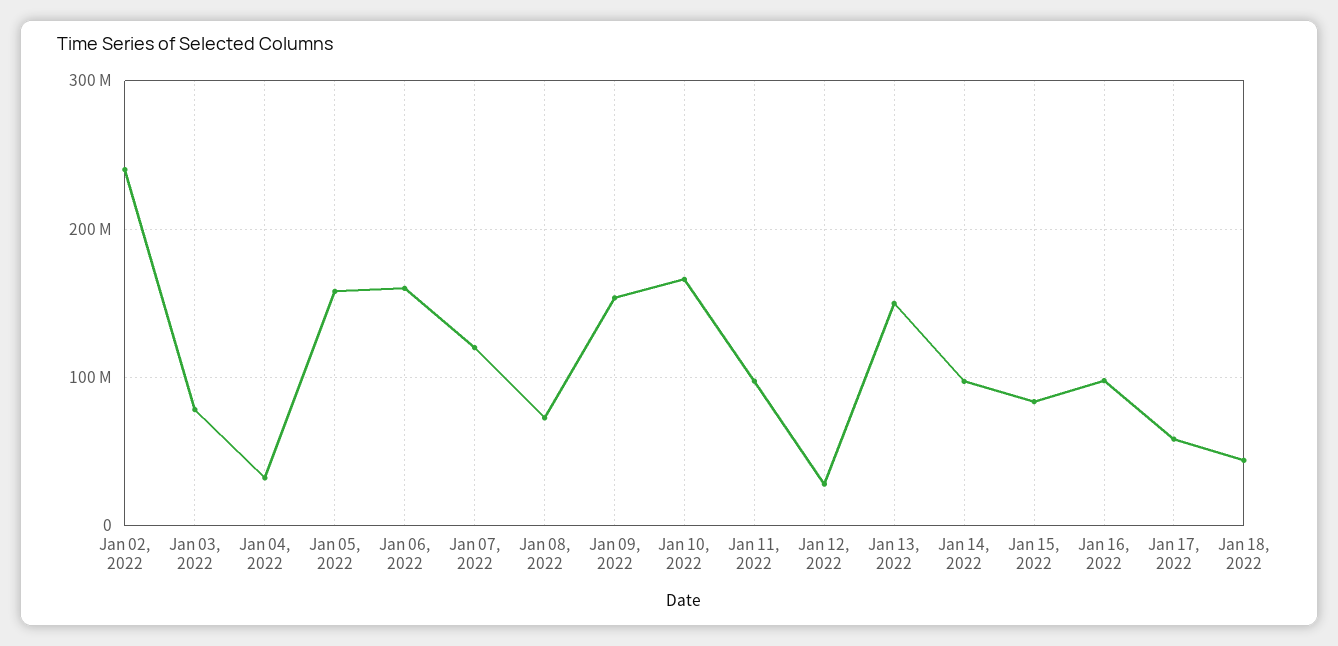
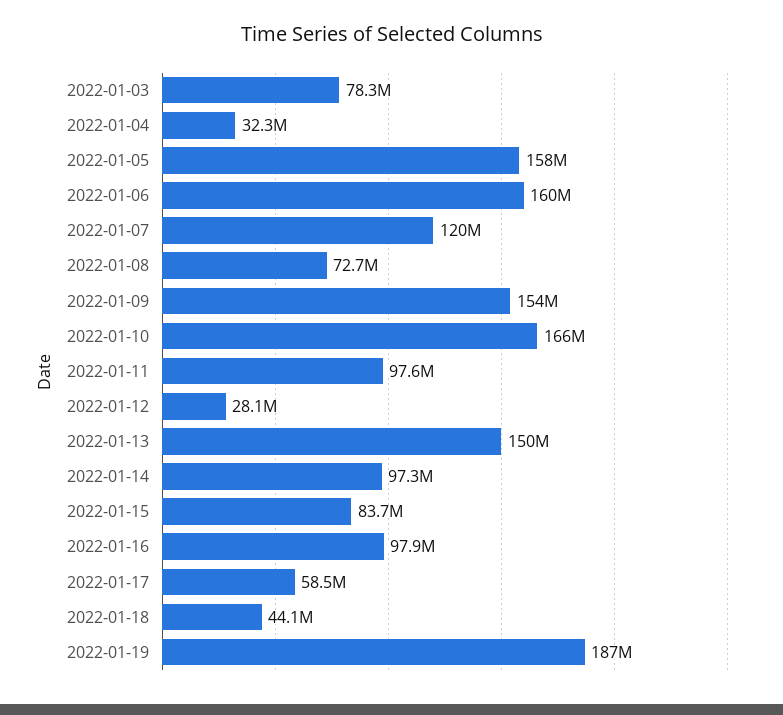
Jan 02, 2022: 240000000 -> none
2022-01-19: none -> 187000000

